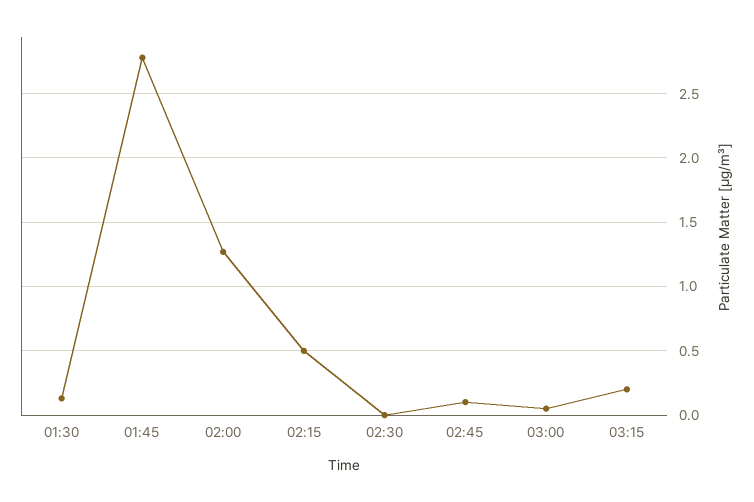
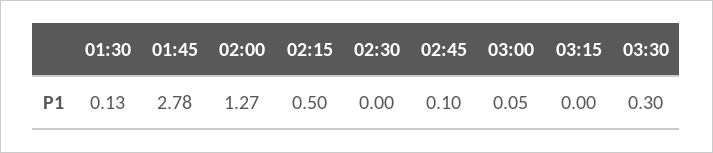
03:15: 0.2 -> 0
03:30: none -> 0.3

